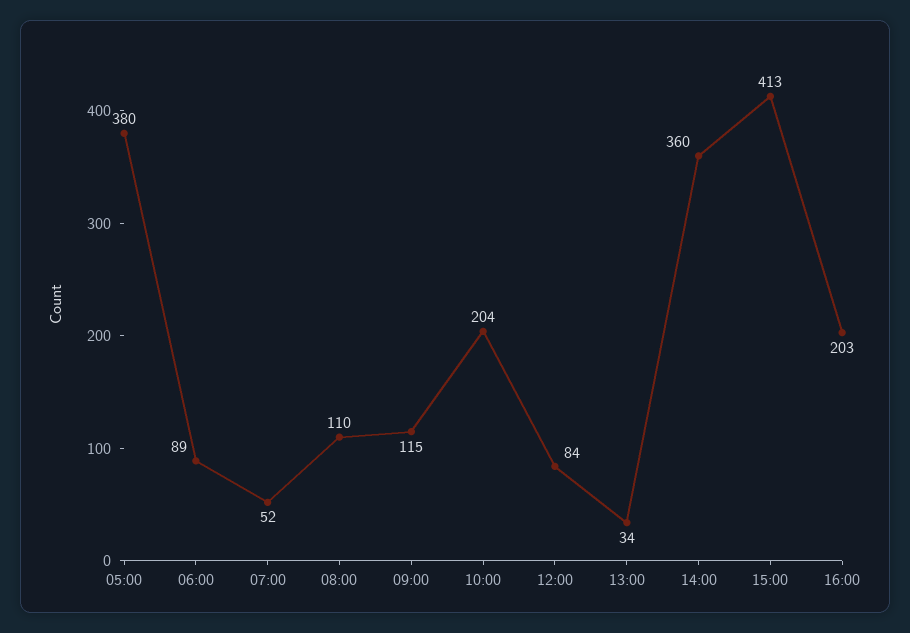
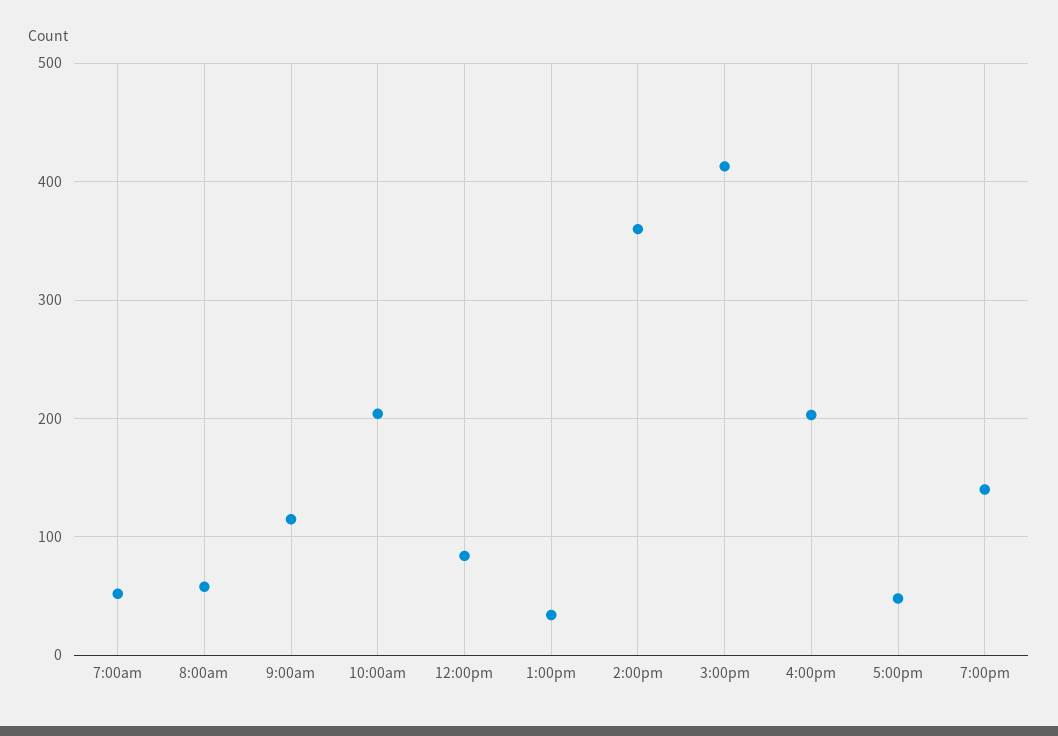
05:00: 380 -> none
06:00: 89 -> none
08:00: 110 -> 60
5:00pm: none -> 50
7:00pm: none -> 140

